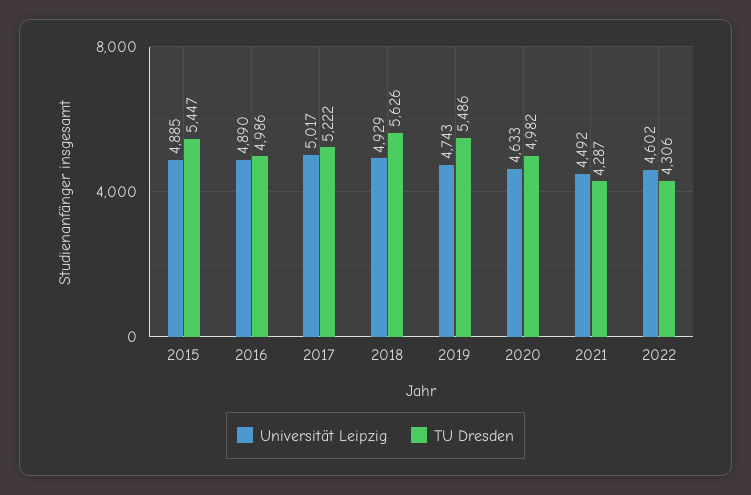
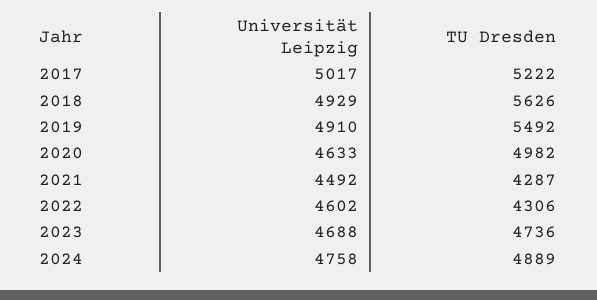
Universität Leipzig, 2015: 4885 -> none
TU Dresden, 2015: 5447 -> none
Universität Leipzig, 2016: 4890 -> none
TU Dresden, 2016: 4986 -> none
Universität Leipzig, 2019: 4743 -> 4910
TU Dresden, 2019: 5486 -> 5492
Universität Leipzig, 2023: none -> 4688
TU Dresden, 2023: none -> 4736
Universität Leipzig, 2024: none -> 4758
TU Dresden, 2024: none -> 4889

